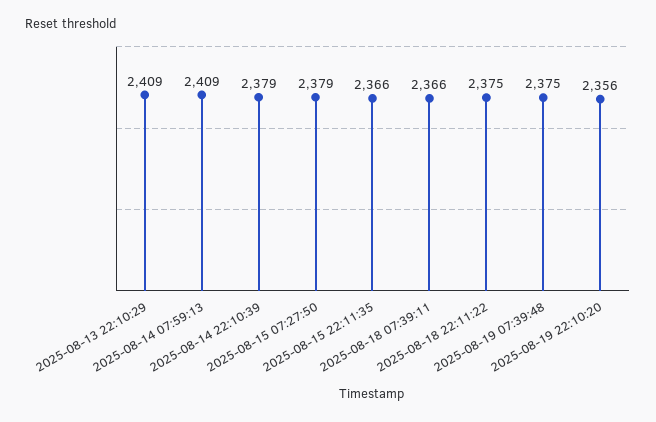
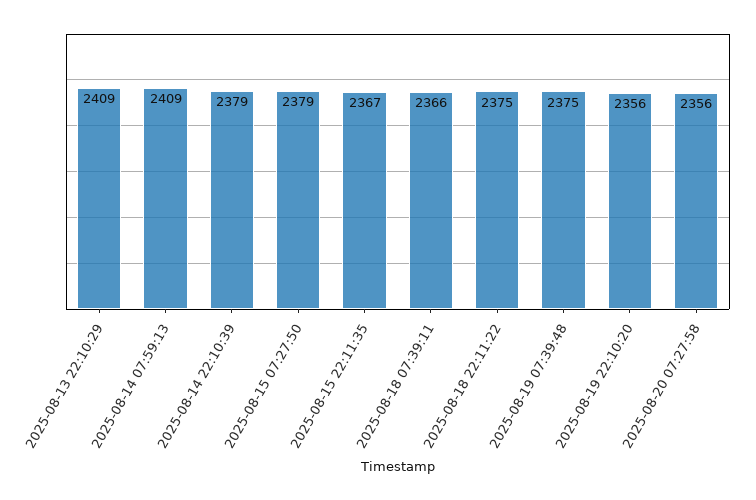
2025-08-15 22:11:35: 2366 -> 2367
2025-08-20 07:27:58: none -> 2356

